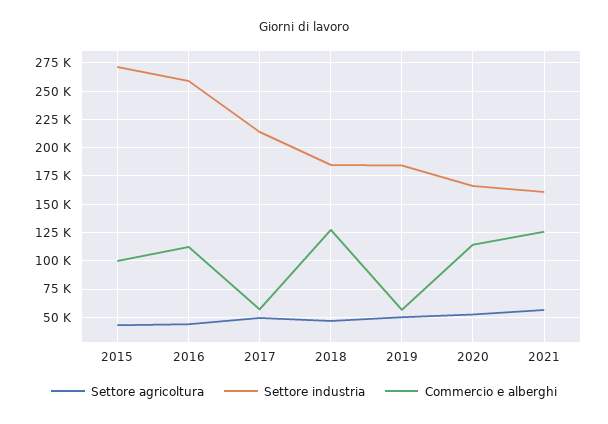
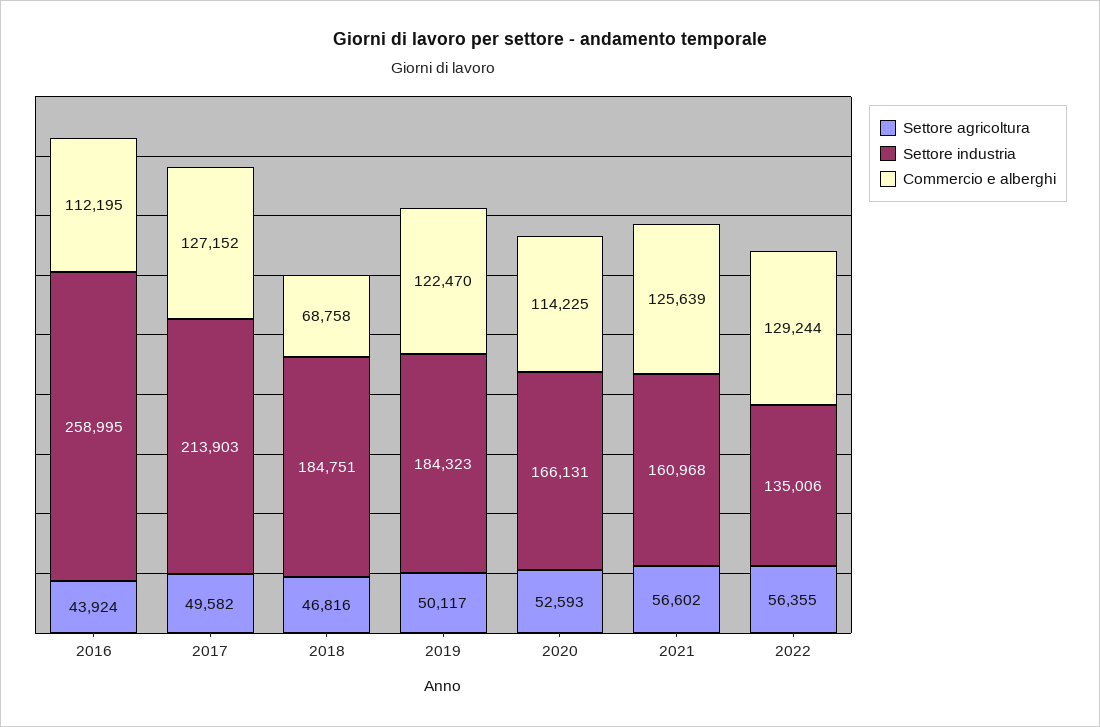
Settore agricoltura, 2015: 50000 -> none
Settore industria, 2015: 275000 -> none
Commercio e alberghi, 2015: 100000 -> none
Commercio e alberghi, 2017: 50000 -> 127152
Commercio e alberghi, 2018: 125000 -> 68758
Commercio e alberghi, 2019: 50000 -> 122470
Settore agricoltura, 2022: none -> 56355
Settore industria, 2022: none -> 135006
Commercio e alberghi, 2022: none -> 129244

